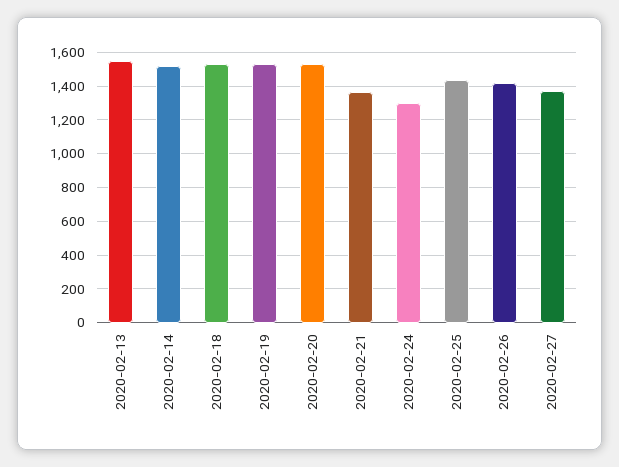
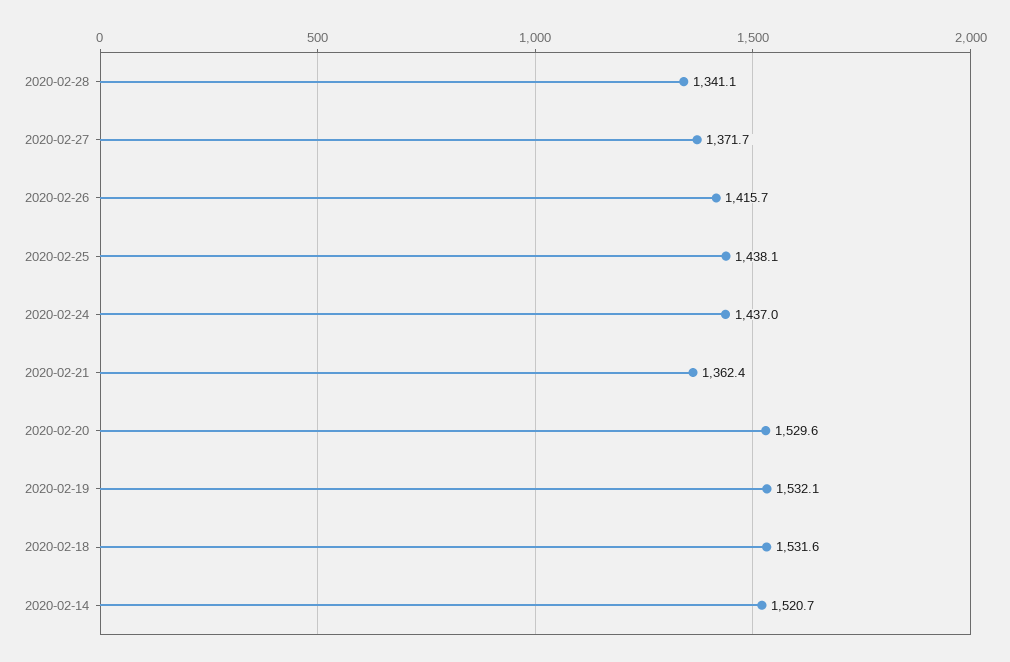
2020-02-13: 1550 -> none
2020-02-24: 1300 -> 1437
2020-02-28: none -> 1341.1

